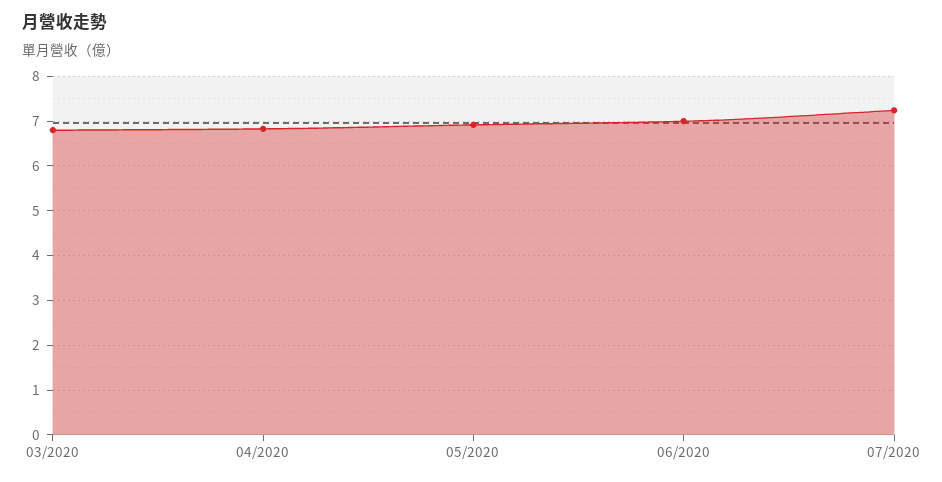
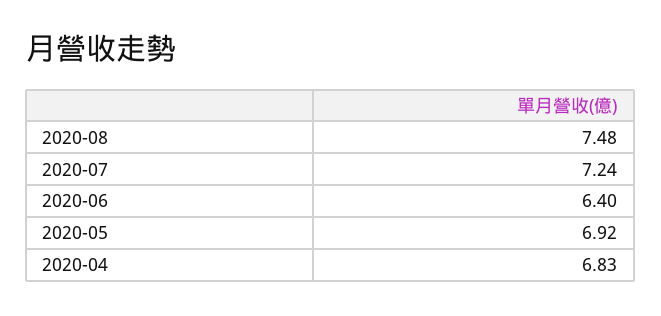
03/2020: 6.8 -> none
06/2020: 7 -> 6.4
2020-08: none -> 7.48

